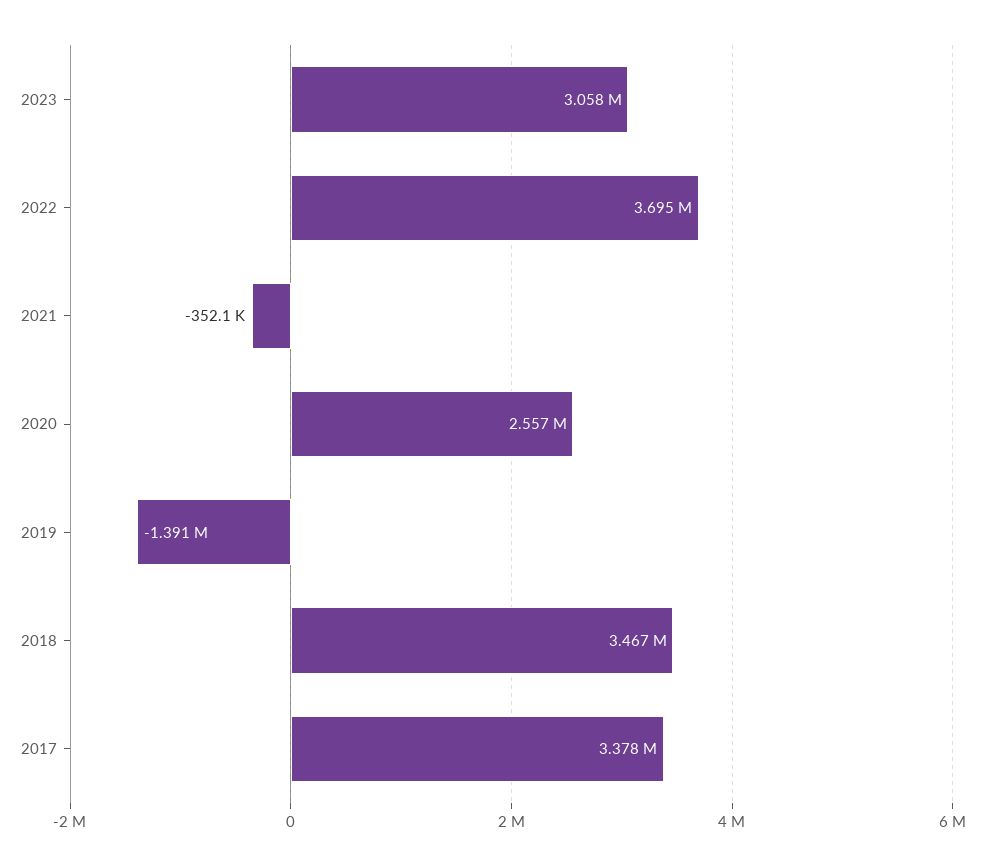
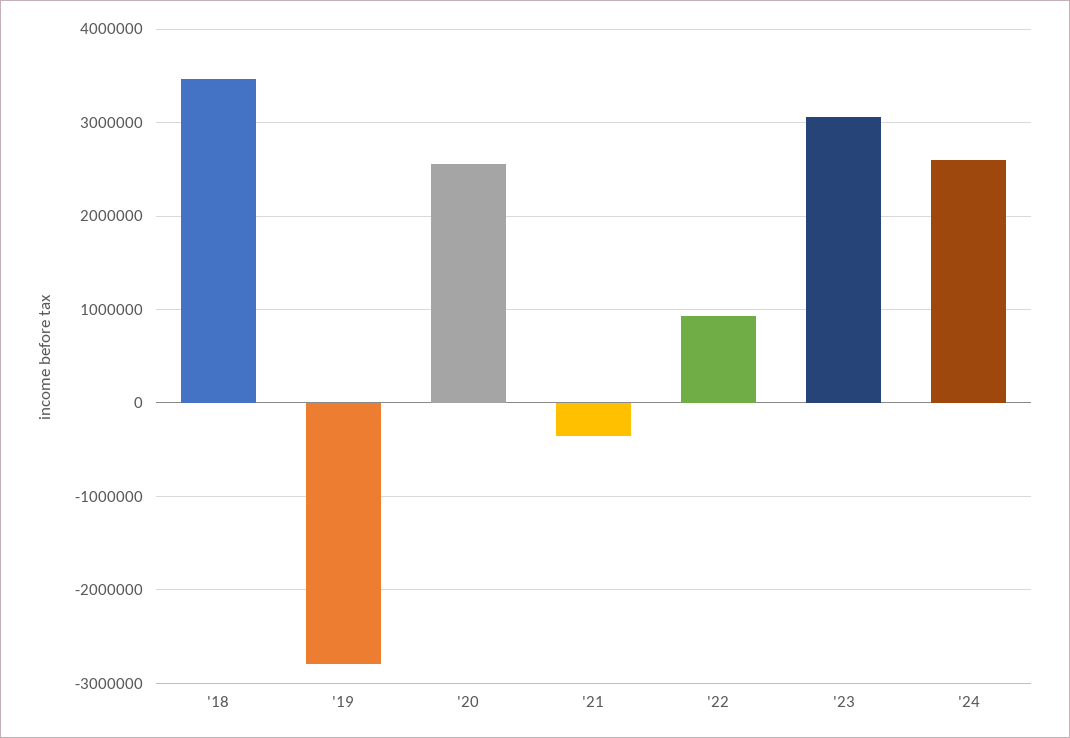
2022: 3695000 -> 900000
2019: -1391000 -> -2800000
2017: 3378000 -> none
'24: none -> 2600000

